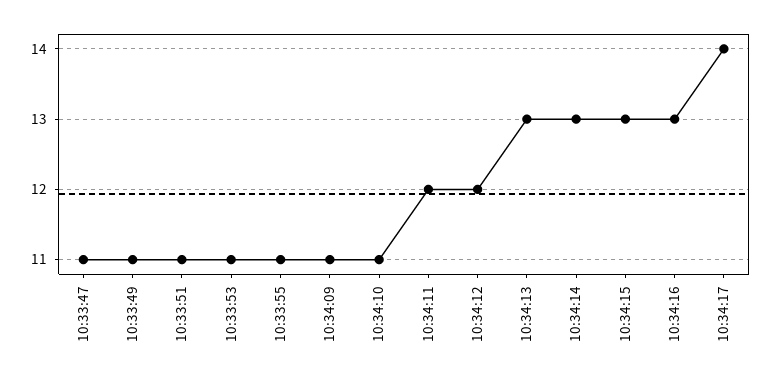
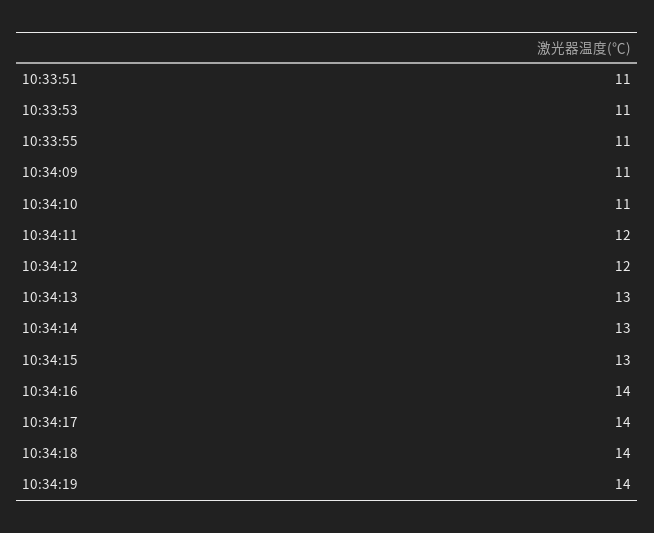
10:33:47: 11 -> none
10:33:49: 11 -> none
10:34:16: 13 -> 14
10:34:18: none -> 14
10:34:19: none -> 14

